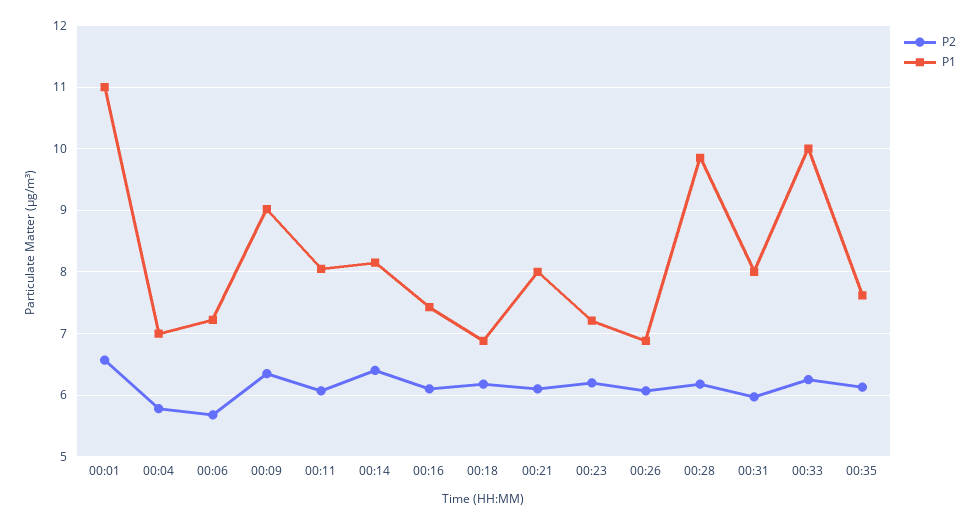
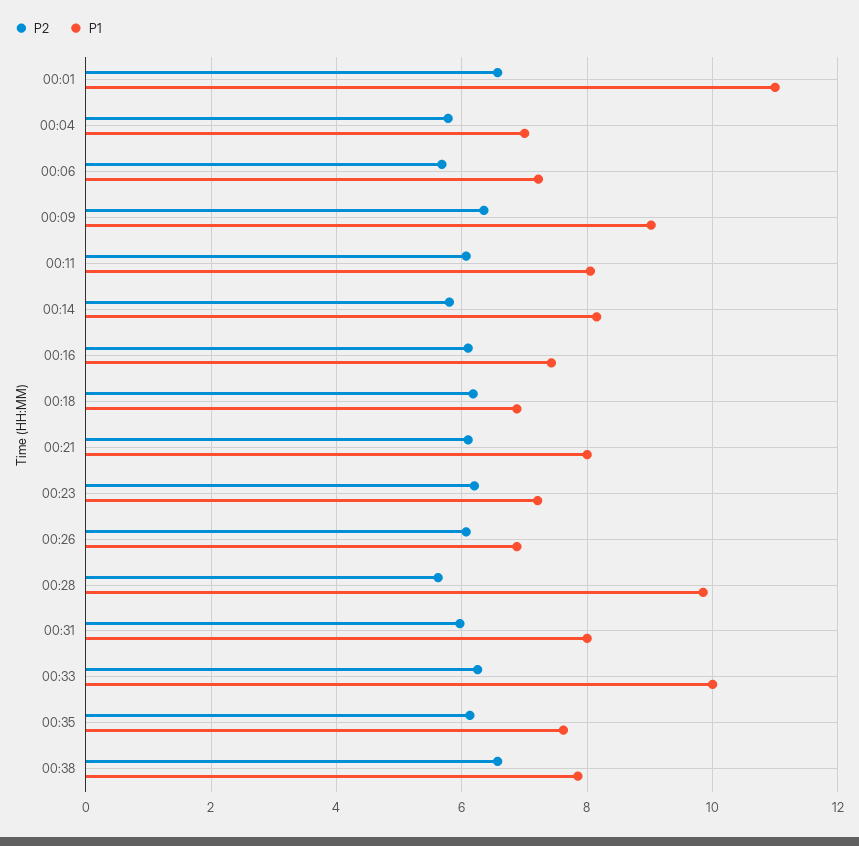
P2, 00:14: 6.4 -> 5.8
P2, 00:28: 6.2 -> 5.6
P2, 00:38: none -> 6.6
P1, 00:38: none -> 7.8

